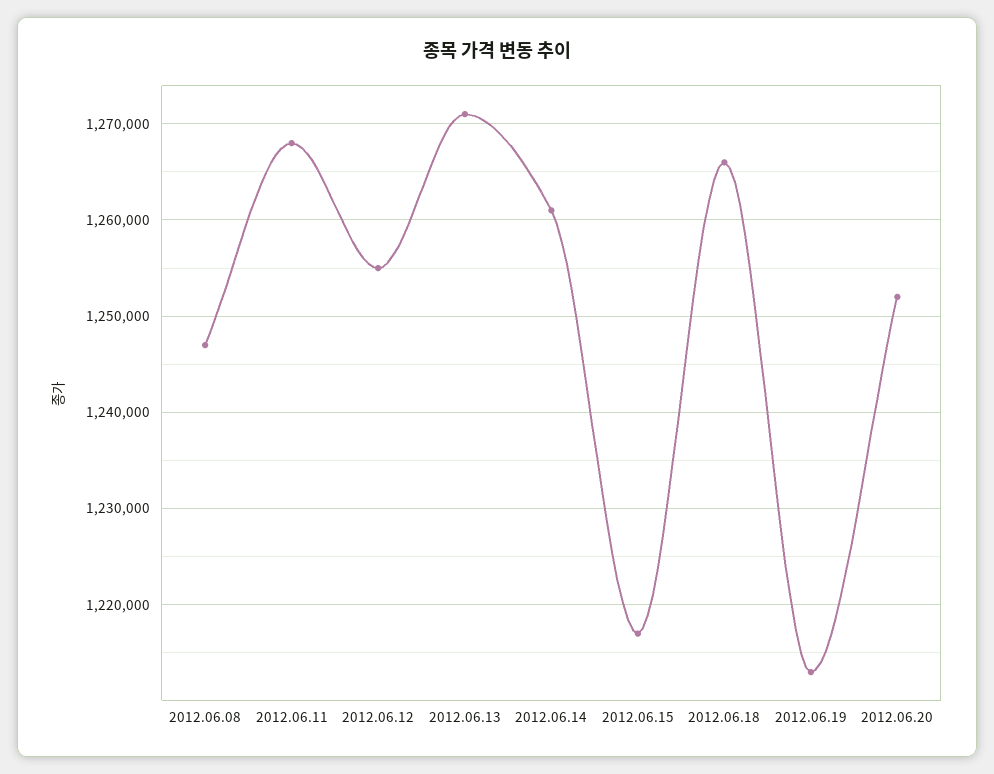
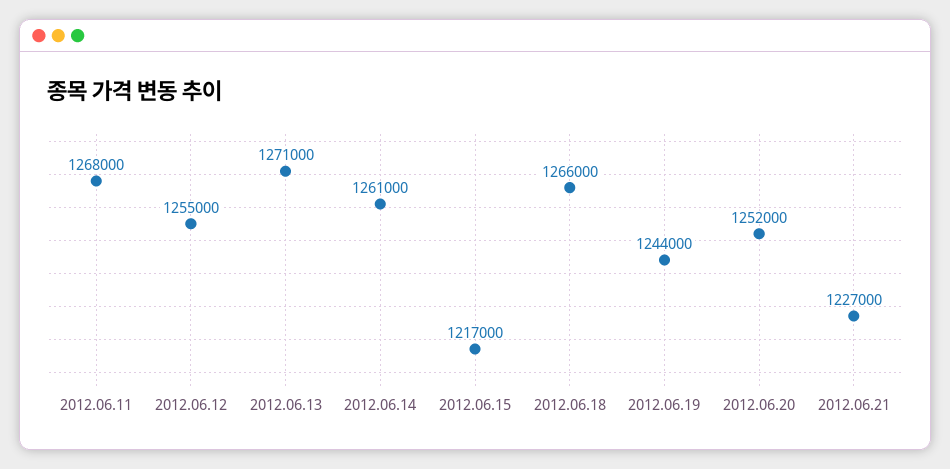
2012.06.08: 1247000 -> none
2012.06.19: 1213000 -> 1244000
2012.06.21: none -> 1227000

